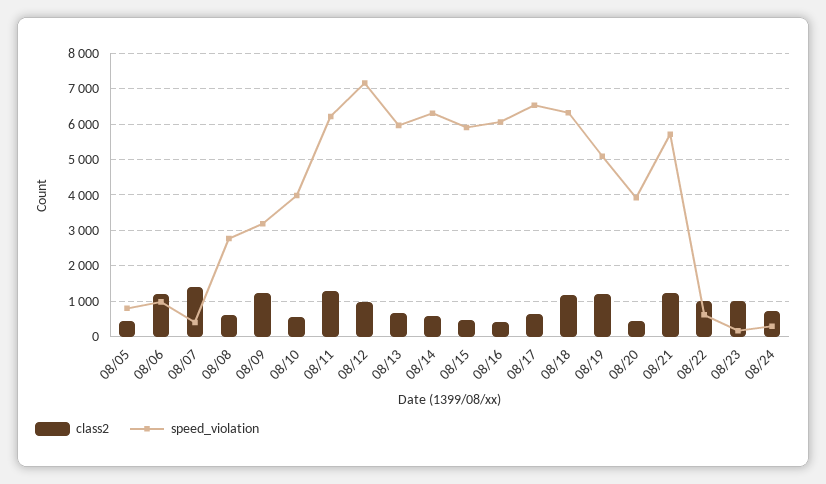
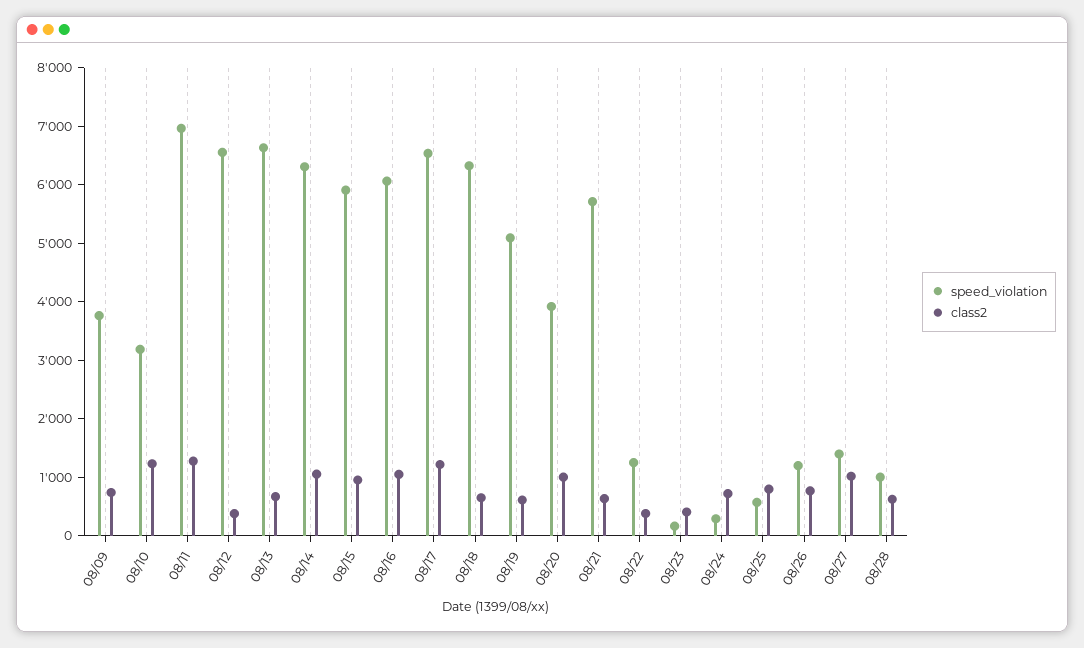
class2, 08/05: 400 -> none
speed_violation, 08/05: 800 -> none
class2, 08/06: 1200 -> none
speed_violation, 08/06: 1000 -> none
class2, 08/07: 1400 -> none
speed_violation, 08/07: 400 -> none
class2, 08/08: 600 -> none
speed_violation, 08/08: 2800 -> none
class2, 08/09: 1200 -> 800
speed_violation, 08/09: 3200 -> 3800
class2, 08/10: 600 -> 1200
speed_violation, 08/10: 4000 -> 3200
speed_violation, 08/11: 6200 -> 7000
class2, 08/12: 1000 -> 400
speed_violation, 08/12: 7200 -> 6600
speed_violation, 08/13: 6000 -> 6600
class2, 08/14: 600 -> 1000
class2, 08/15: 400 -> 1000
class2, 08/16: 400 -> 1000
class2, 08/17: 600 -> 1200
class2, 08/18: 1200 -> 600
class2, 08/19: 1200 -> 600
class2, 08/20: 400 -> 1000
class2, 08/21: 1200 -> 600
class2, 08/22: 1000 -> 400
speed_violation, 08/22: 600 -> 1200
class2, 08/23: 1000 -> 400
speed_violation, 08/25: none -> 600
class2, 08/25: none -> 800
speed_violation, 08/26: none -> 1200
class2, 08/26: none -> 800
speed_violation, 08/27: none -> 1400
class2, 08/27: none -> 1000
speed_violation, 08/28: none -> 1000
class2, 08/28: none -> 600

